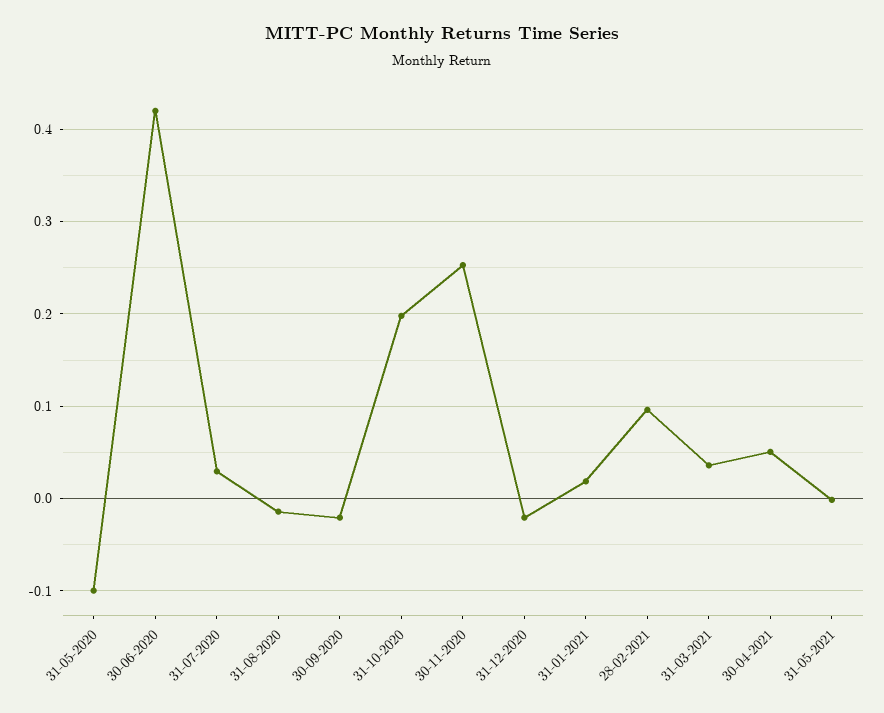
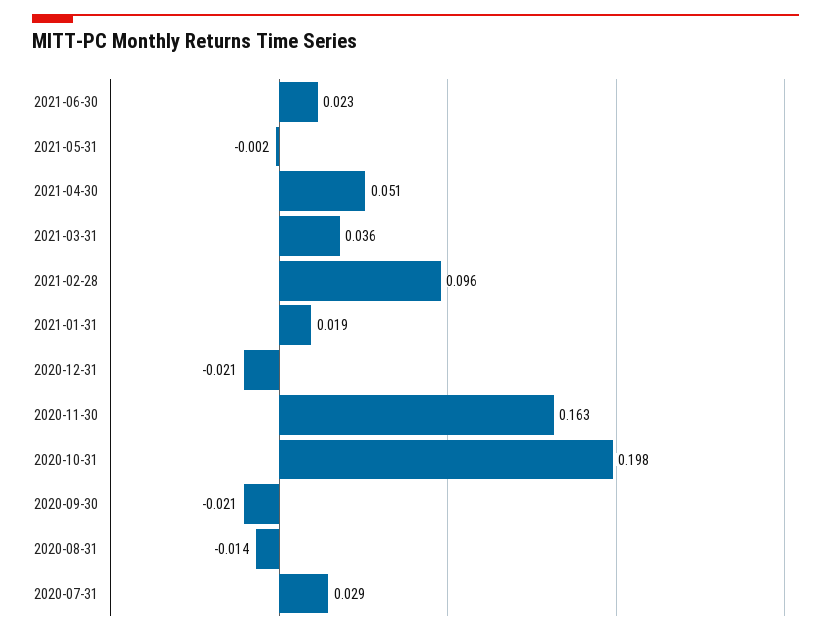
31-05-2020: -0.1 -> none
30-06-2020: 0.42 -> none
30-11-2020: 0.25 -> 0.163
2021-06-30: none -> 0.023

